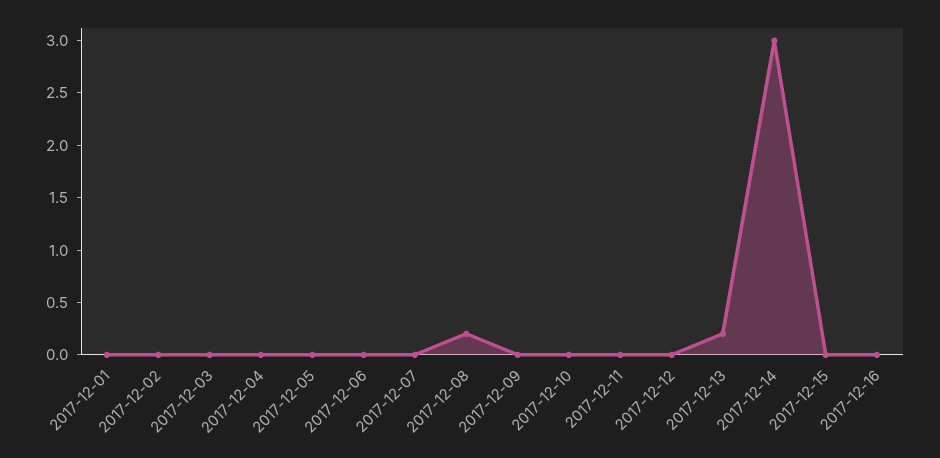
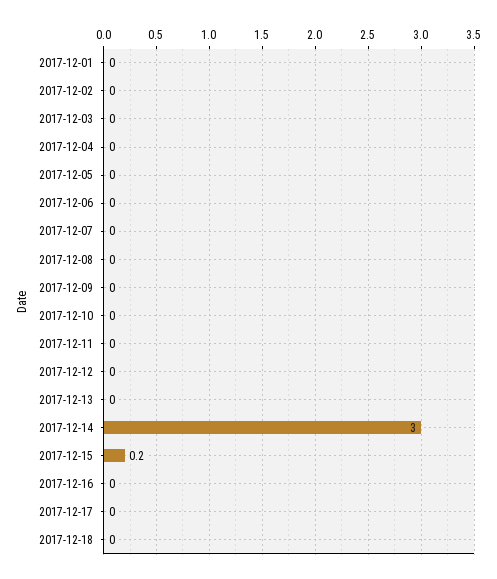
2017-12-08: 0.2 -> 0
2017-12-13: 0.2 -> 0
2017-12-15: 0 -> 0.2
2017-12-17: none -> 0
2017-12-18: none -> 0

